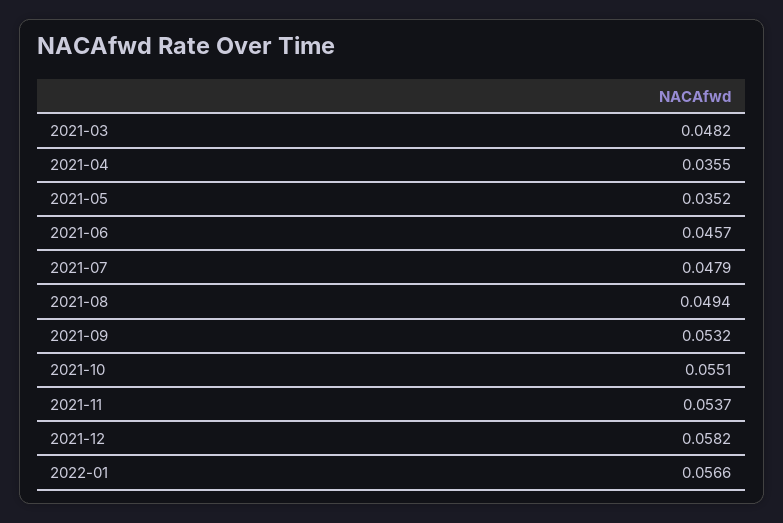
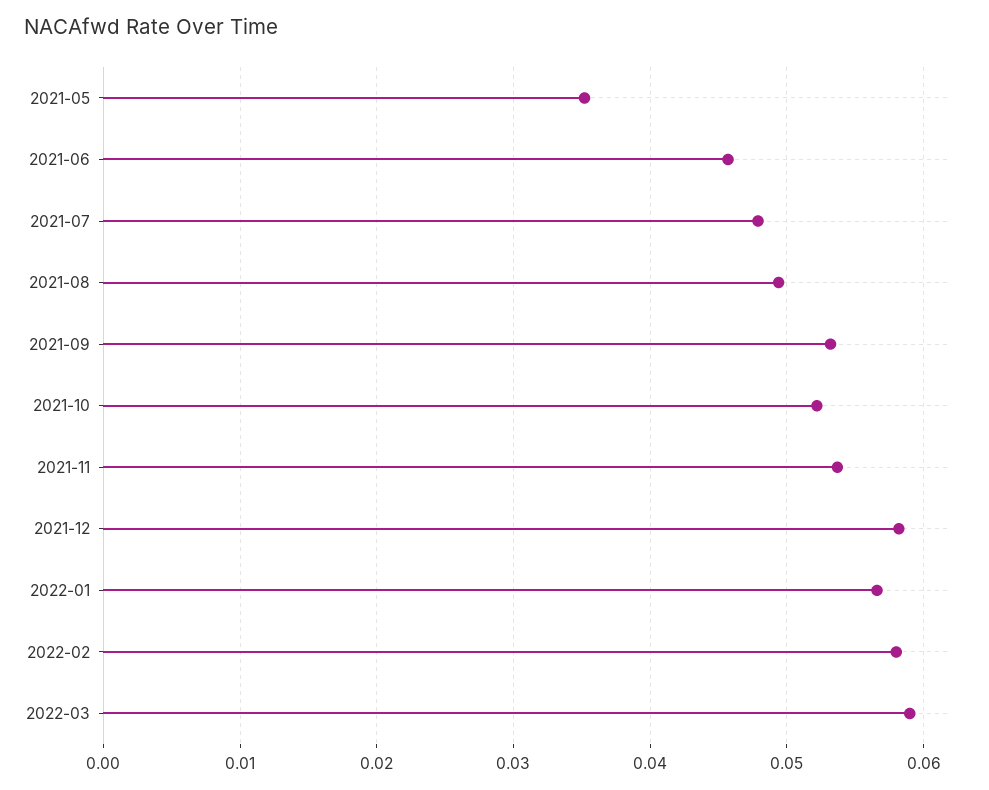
2021-03: 0.0482 -> none
2021-04: 0.0355 -> none
2021-10: 0.0551 -> 0.052
2022-02: none -> 0.058
2022-03: none -> 0.059

